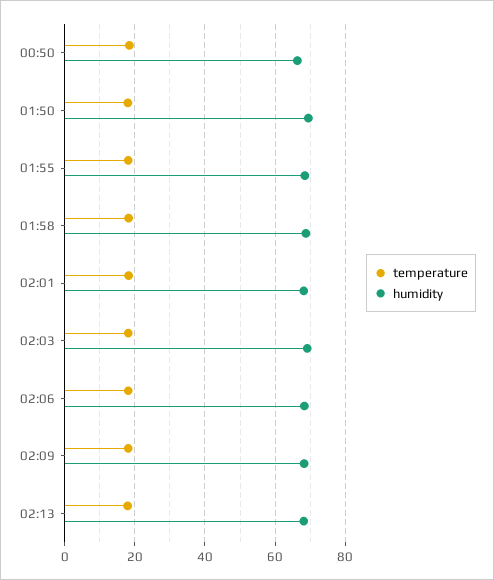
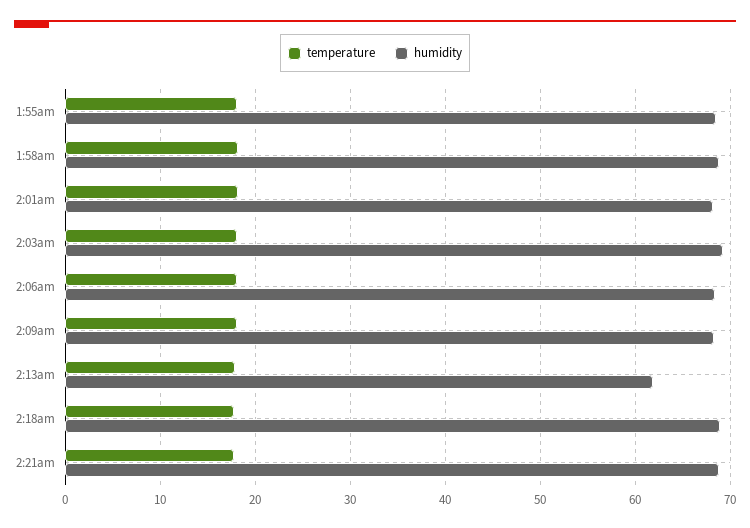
temperature, 00:50: 18 -> none
humidity, 00:50: 66 -> none
temperature, 01:50: 18 -> none
humidity, 01:50: 70 -> none
humidity, 02:13: 68 -> 62
temperature, 2:18am: none -> 18
humidity, 2:18am: none -> 69
temperature, 2:21am: none -> 18
humidity, 2:21am: none -> 69

